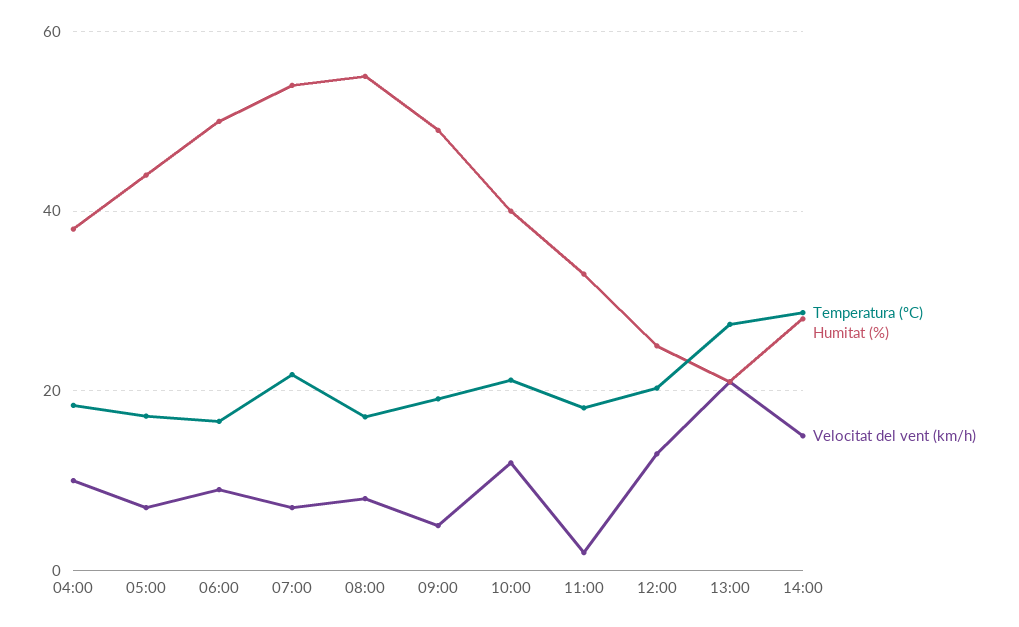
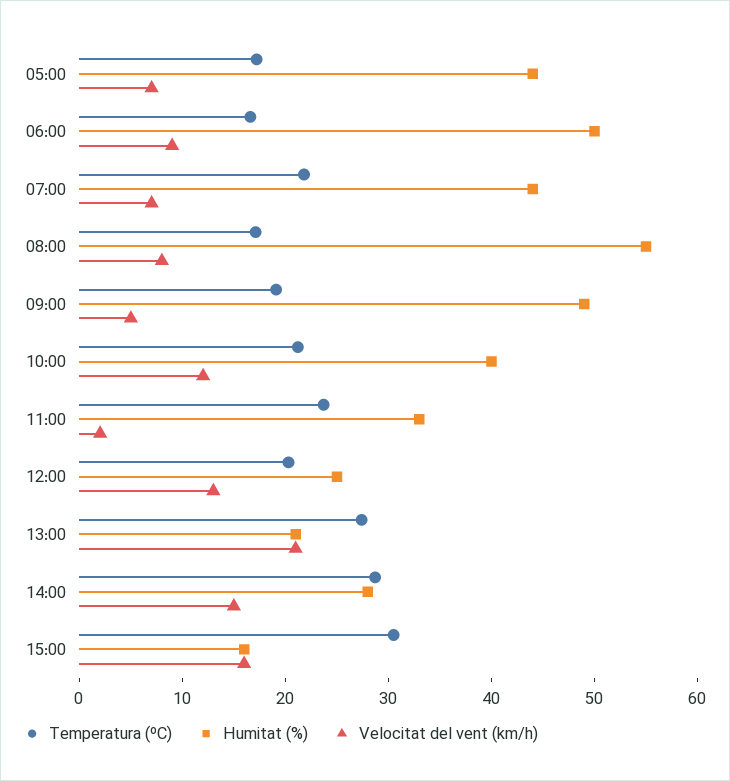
Temperatura (ºC), 04:00: 18 -> none
Humitat (%), 04:00: 38 -> none
Velocitat del vent (km/h), 04:00: 10 -> none
Humitat (%), 07:00: 54 -> 44
Temperatura (ºC), 11:00: 18 -> 24
Temperatura (ºC), 15:00: none -> 30
Humitat (%), 15:00: none -> 16
Velocitat del vent (km/h), 15:00: none -> 16

